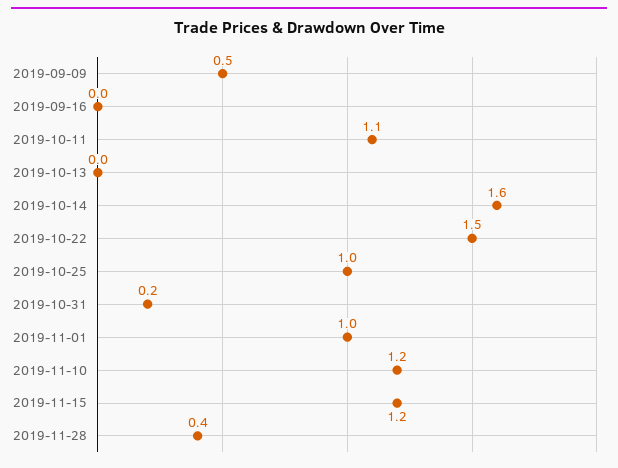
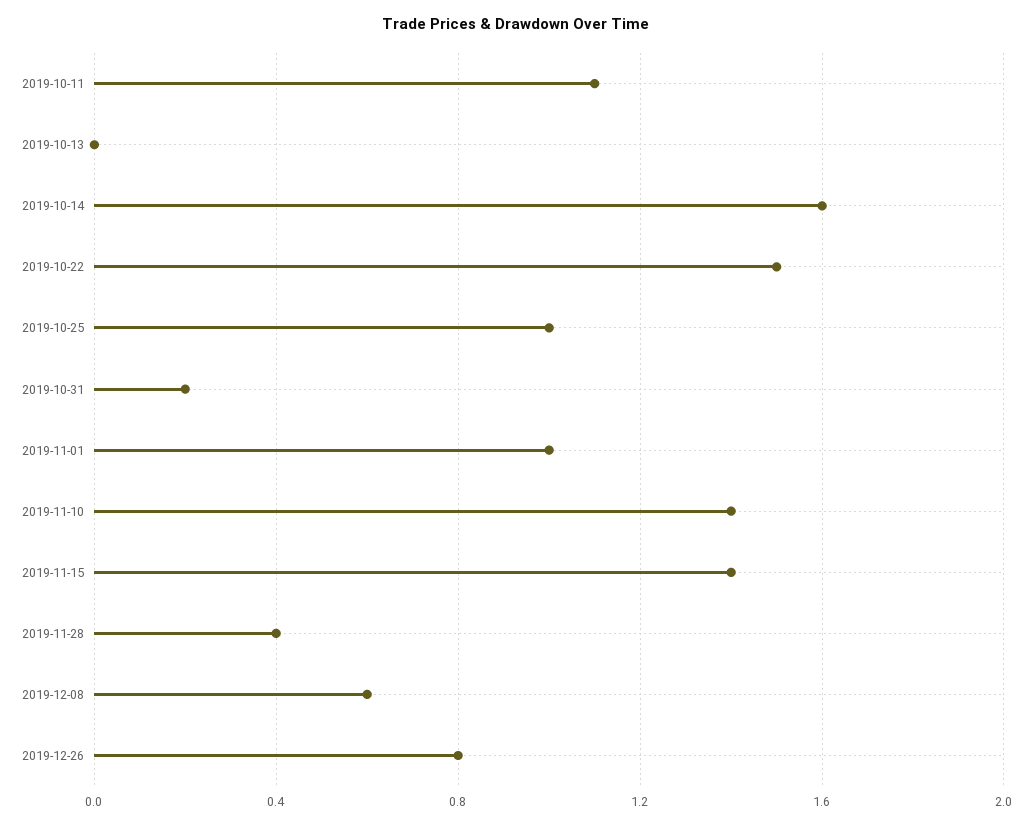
2019-09-09: 0.5 -> none
2019-09-16: 0 -> none
2019-11-10: 1.2 -> 1.4
2019-11-15: 1.2 -> 1.4
2019-12-08: none -> 0.6
2019-12-26: none -> 0.8

